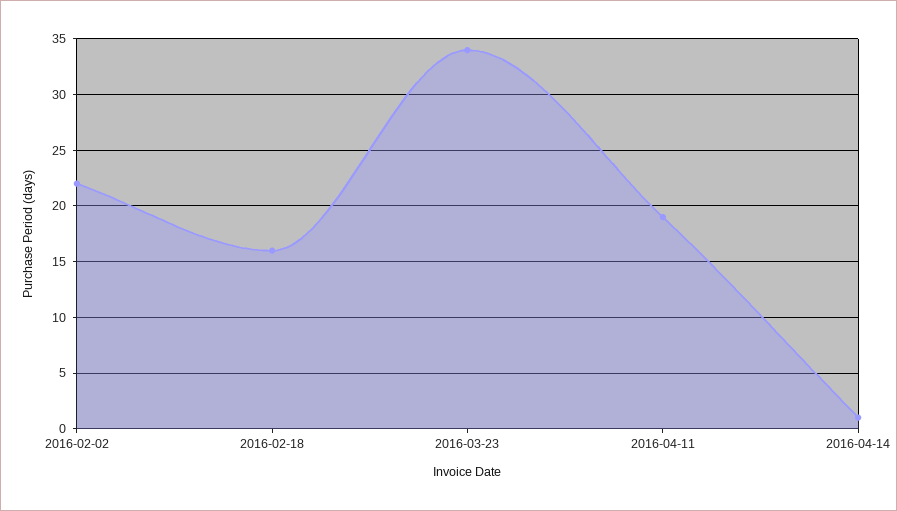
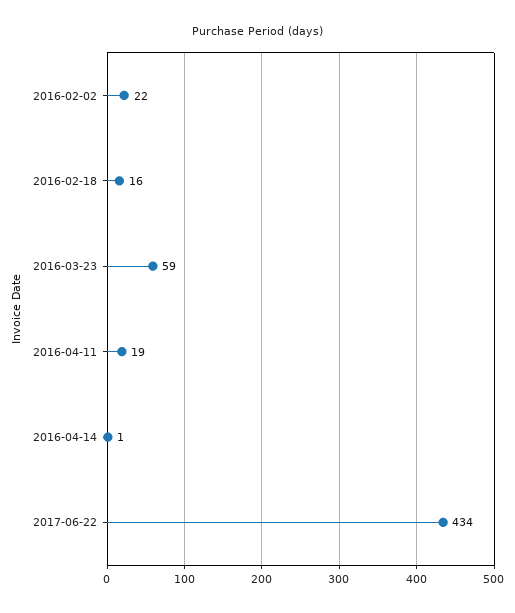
2016-03-23: 34 -> 59
2017-06-22: none -> 434

